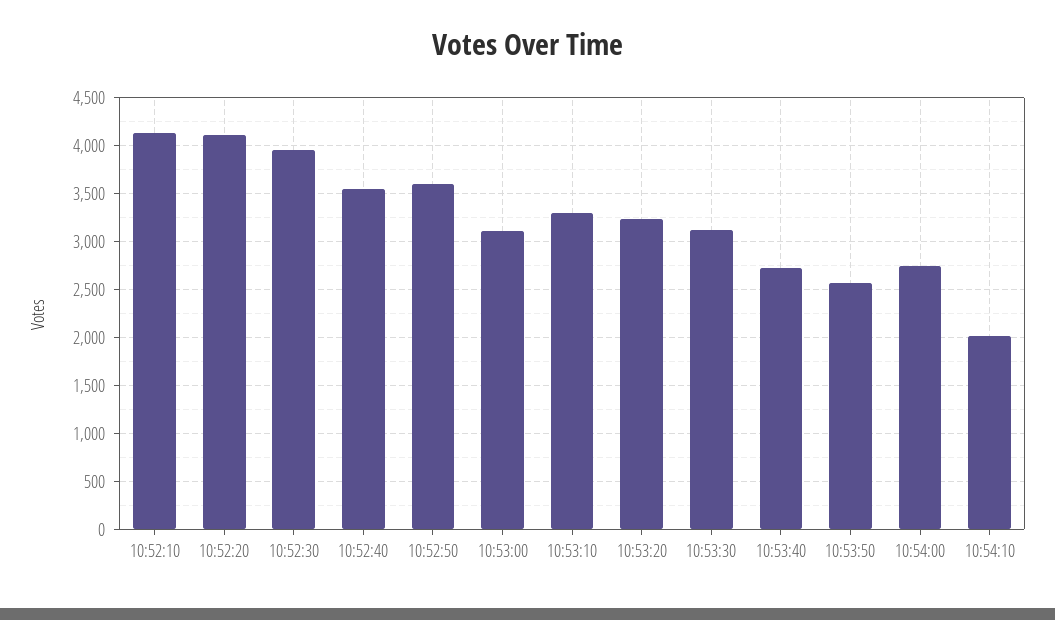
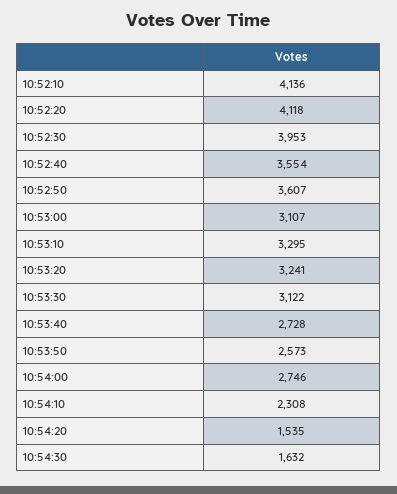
10:54:10: 2000 -> 2308
10:54:20: none -> 1535
10:54:30: none -> 1632

